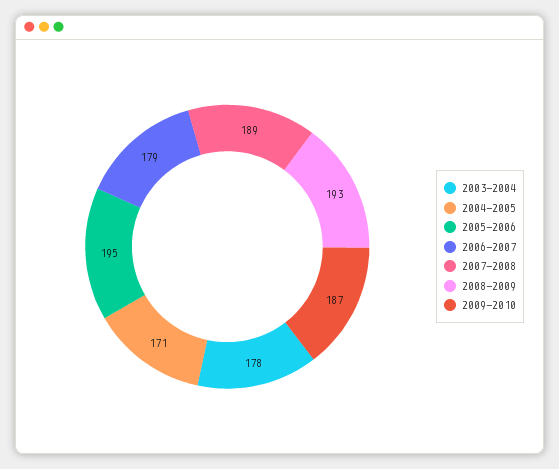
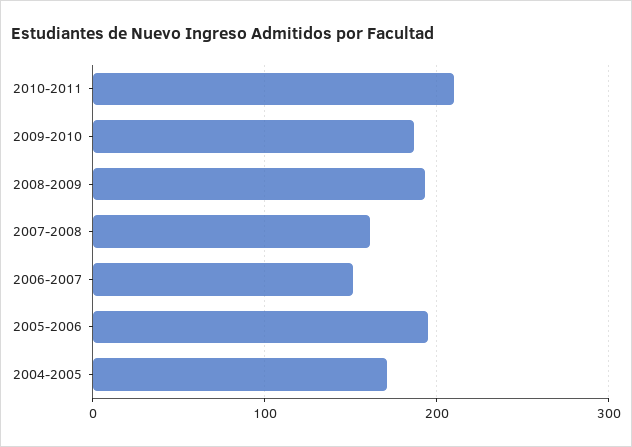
2003-2004: 178 -> none
2006-2007: 179 -> 150
2007-2008: 189 -> 160
2010-2011: none -> 210

